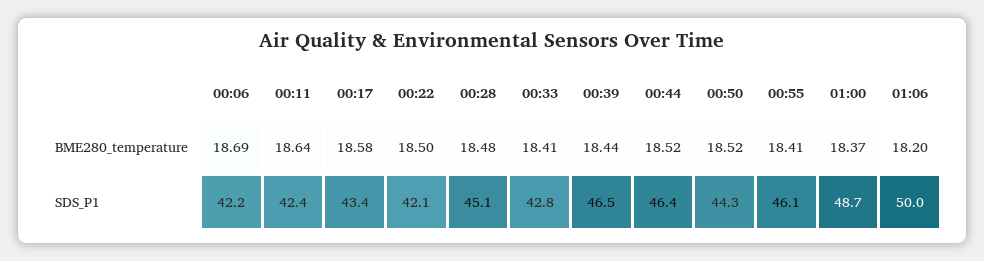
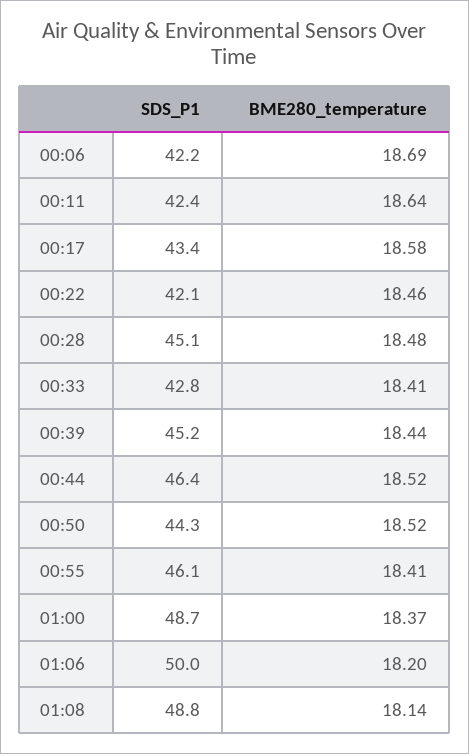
00:22, BME280_temperature: 18.5 -> 18.46
00:39, SDS_P1: 46.5 -> 45.2
01:08, SDS_P1: none -> 48.8
01:08, BME280_temperature: none -> 18.14

